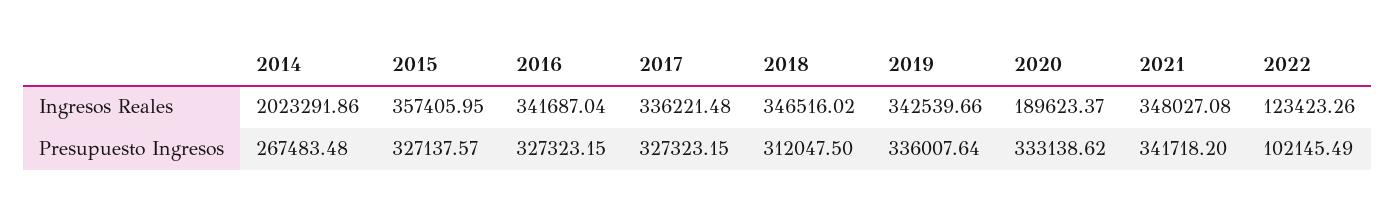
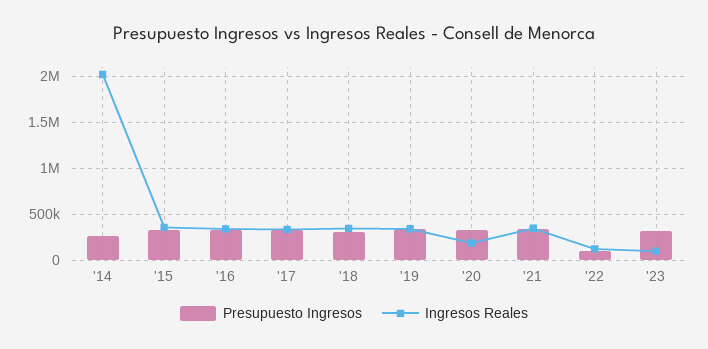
Presupuesto Ingresos, '23: none -> 300000
Ingresos Reales, '23: none -> 100000

